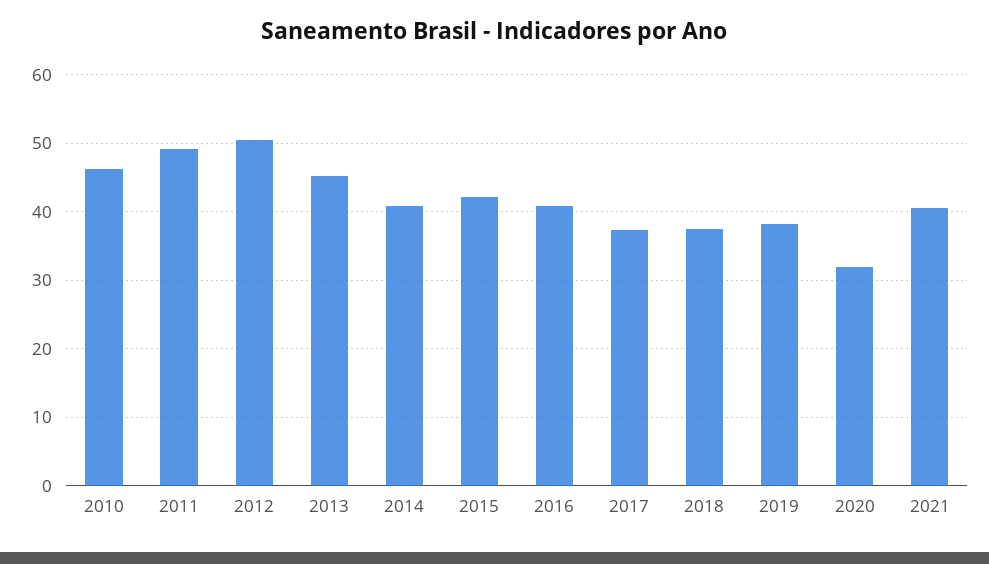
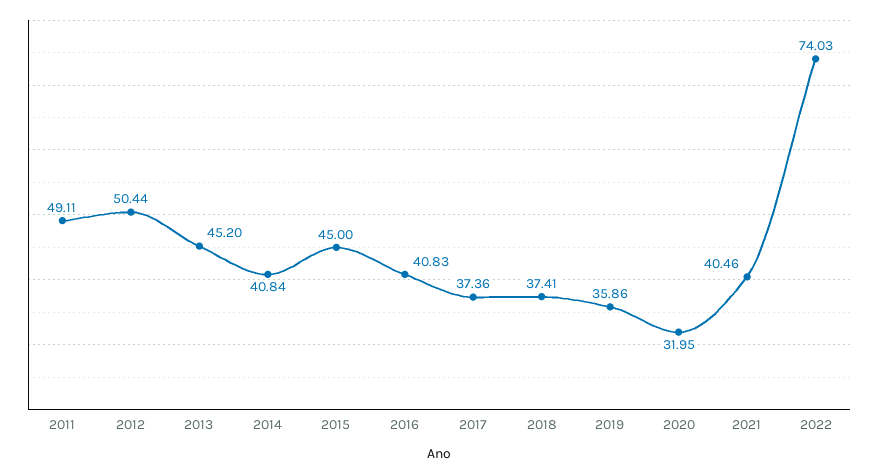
2010: 46 -> none
2015: 42 -> 45
2019: 38 -> 35.86
2022: none -> 74.03

